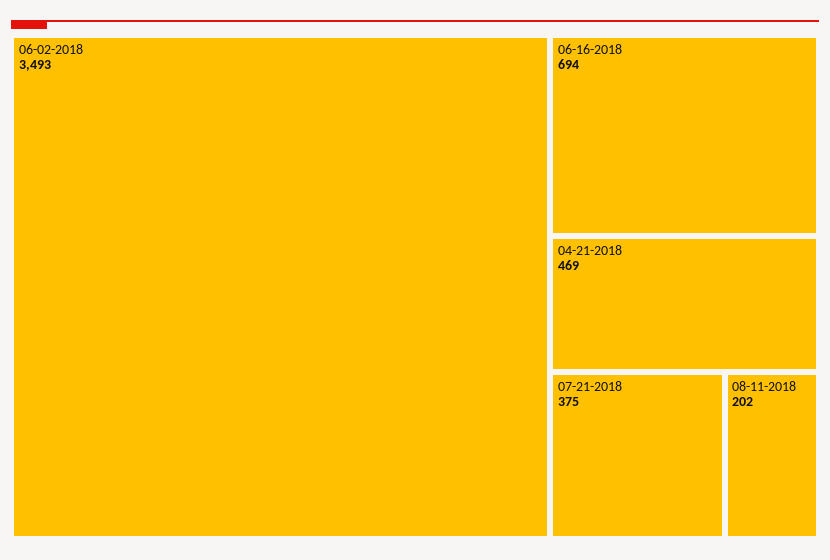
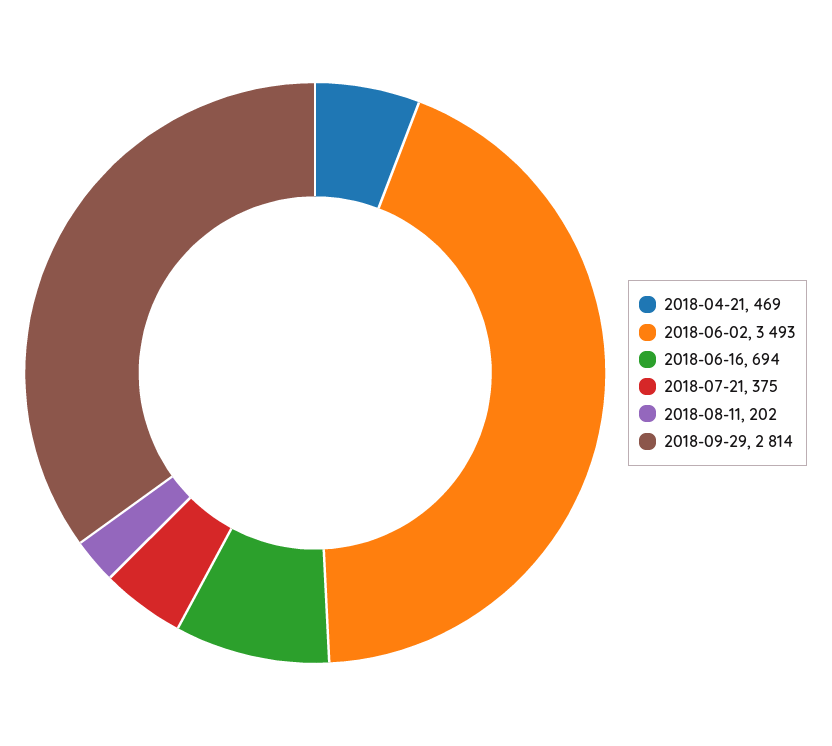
2018-09-29: none -> 2814

